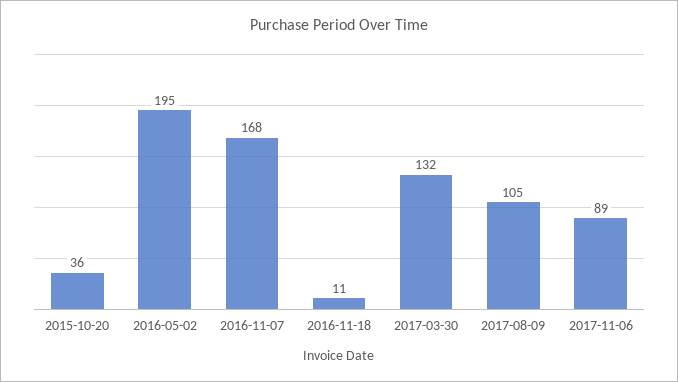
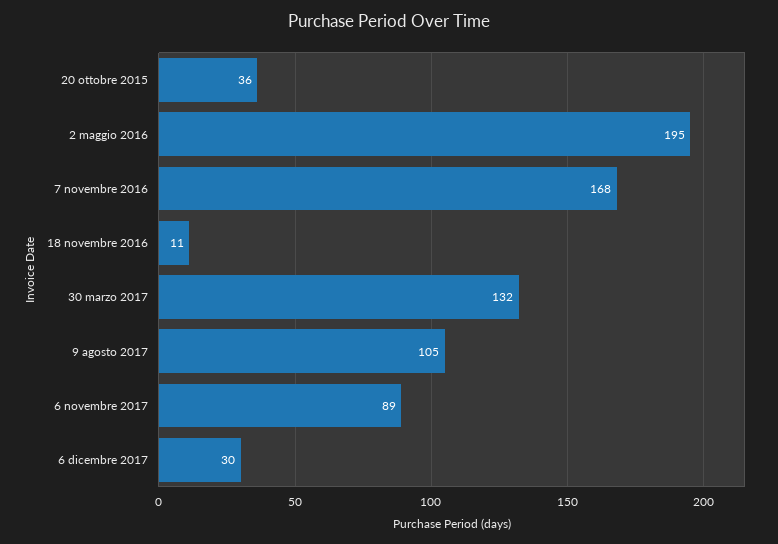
6 dicembre 2017: none -> 30

